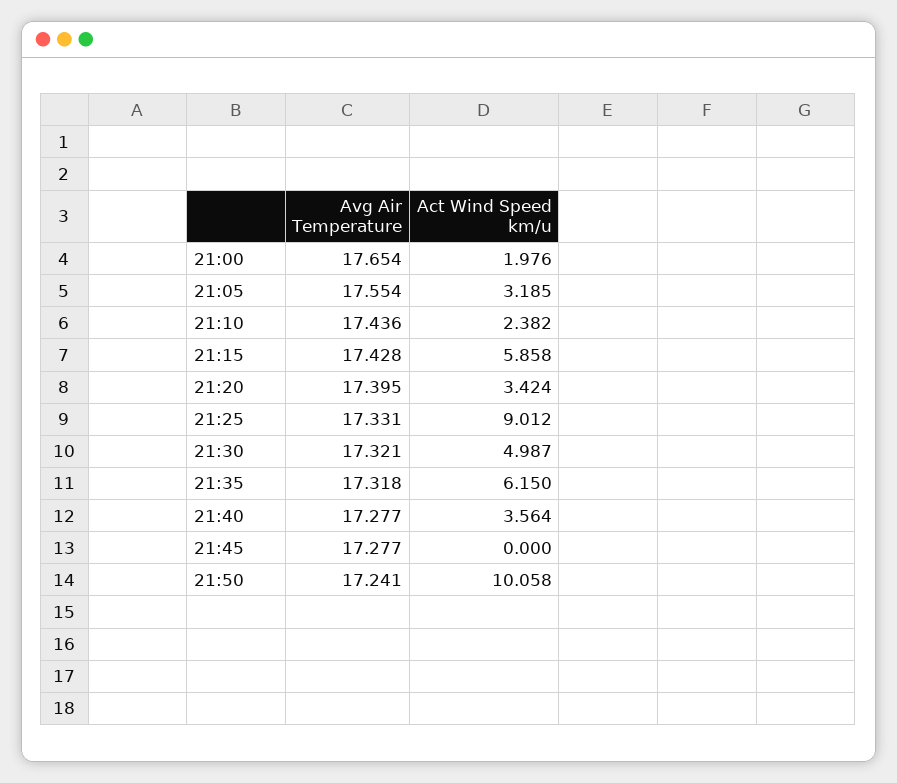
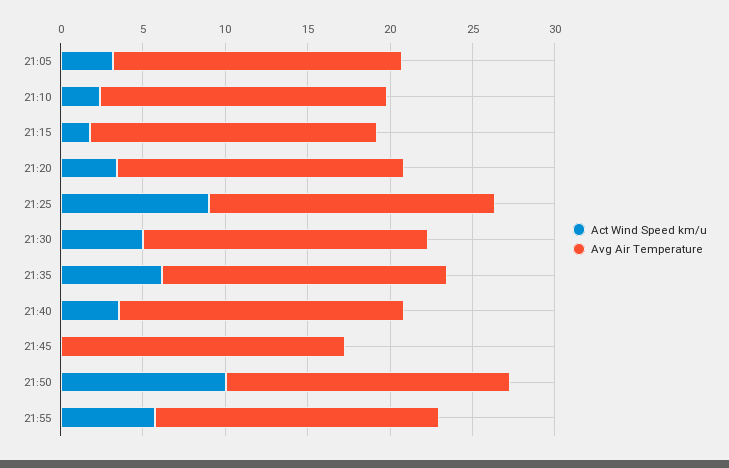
Avg Air Temperature, 21:00: 17.654 -> none
Act Wind Speed km/u, 21:00: 1.976 -> none
Act Wind Speed km/u, 21:15: 5.858 -> 2
Act Wind Speed km/u, 21:55: none -> 6
Avg Air Temperature, 21:55: none -> 17

